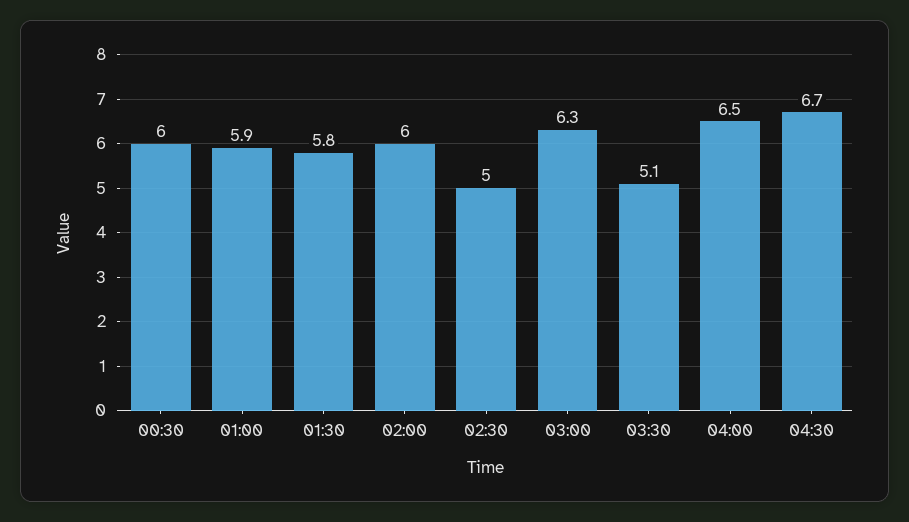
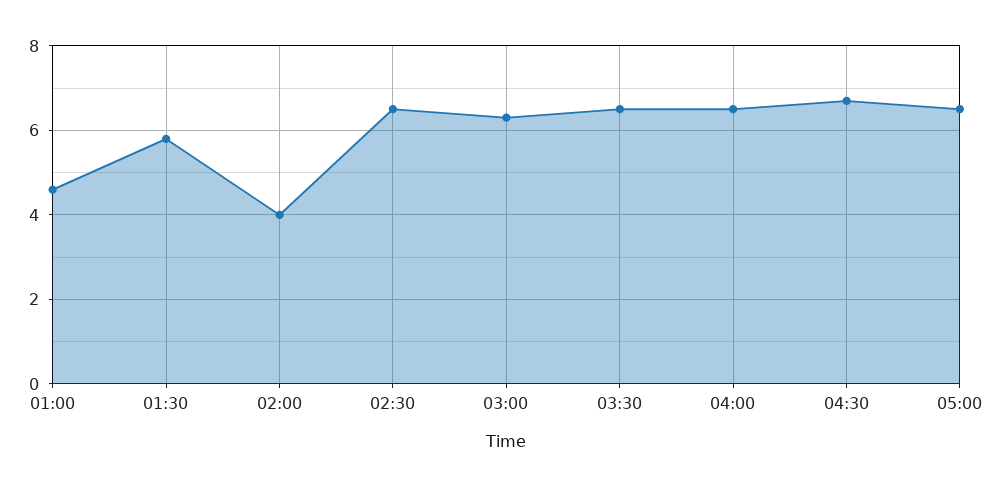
00:30: 6 -> none
01:00: 5.9 -> 4.5
02:00: 6 -> 4
02:30: 5 -> 6.5
03:30: 5.1 -> 6.5
05:00: none -> 6.5

